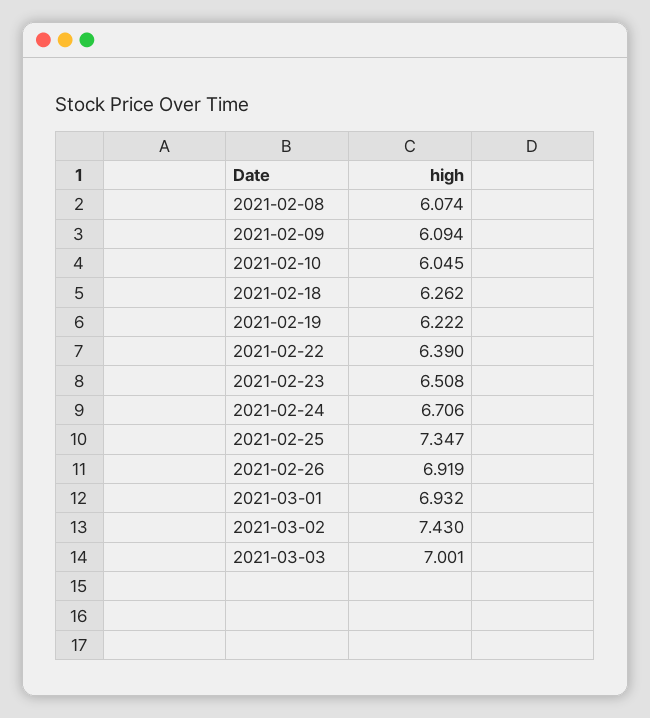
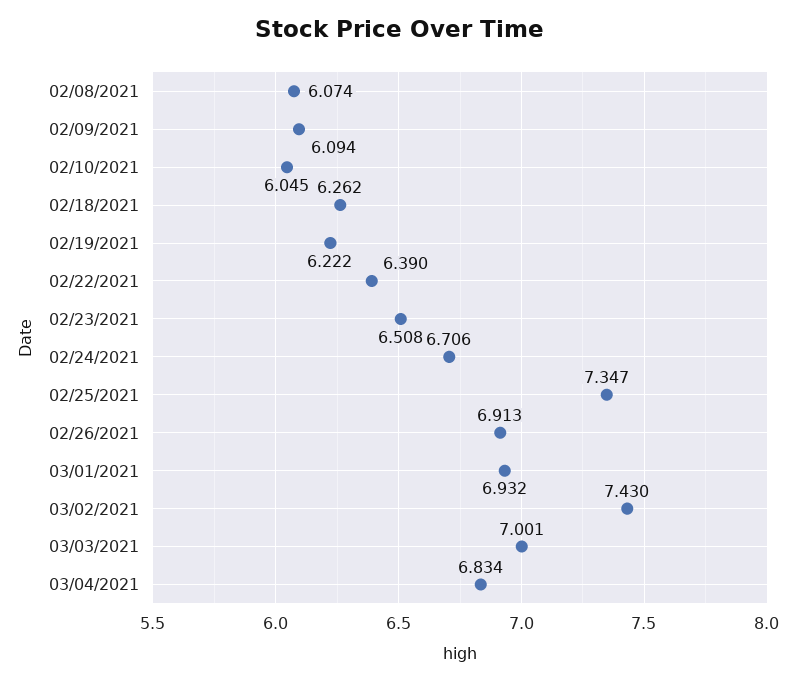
2021-02-26: 6.919 -> 6.913
03/04/2021: none -> 6.834

